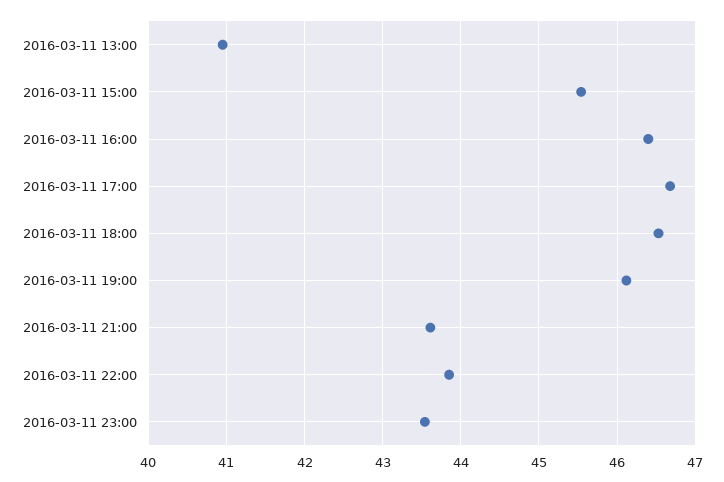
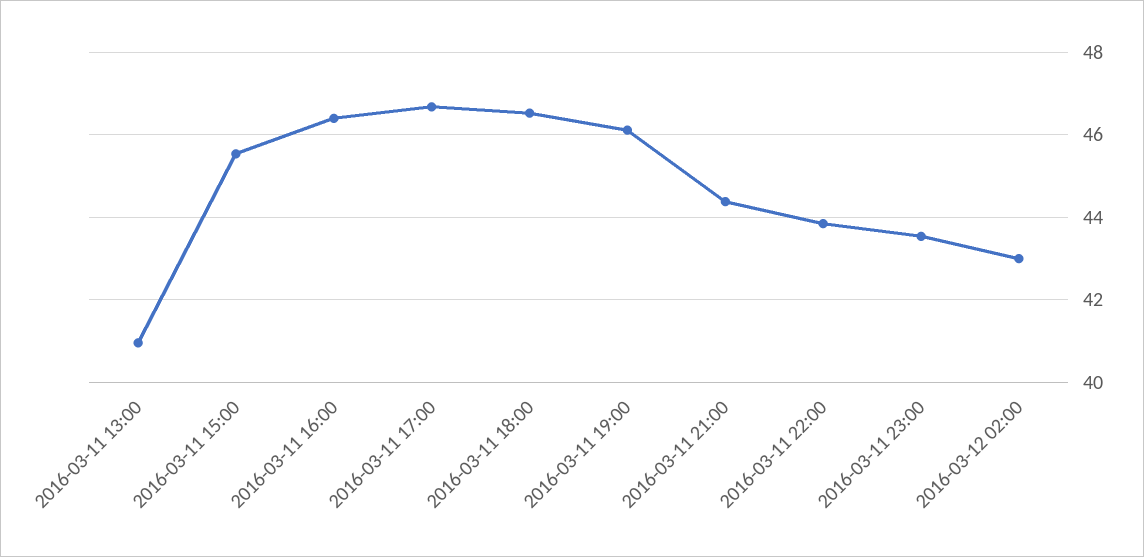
2016-03-11 21:00: 43.6 -> 44.4
2016-03-12 02:00: none -> 43

